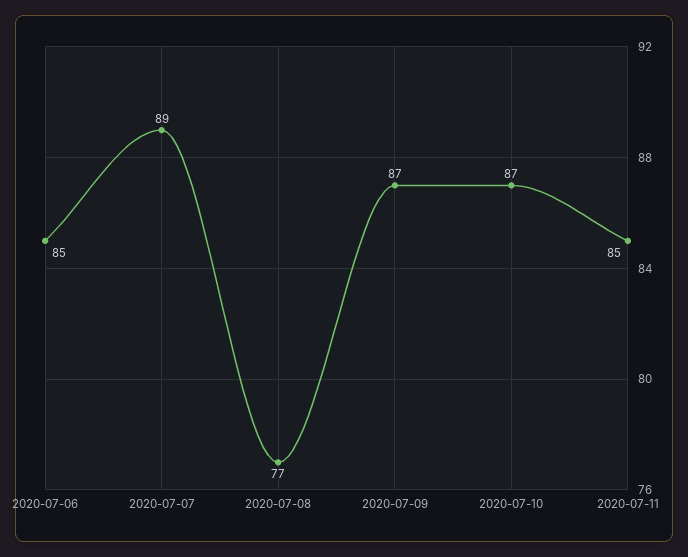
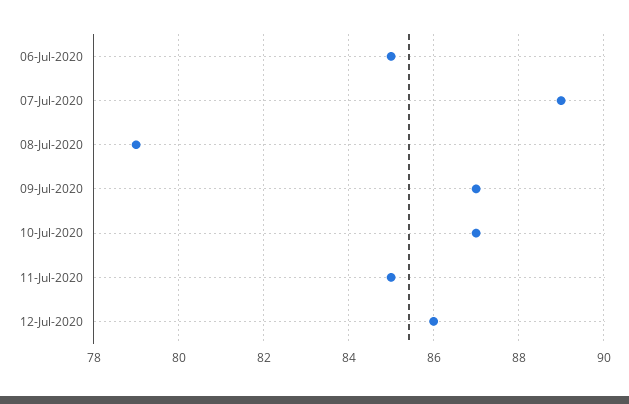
2020-07-08: 77 -> 79
12-Jul-2020: none -> 86

